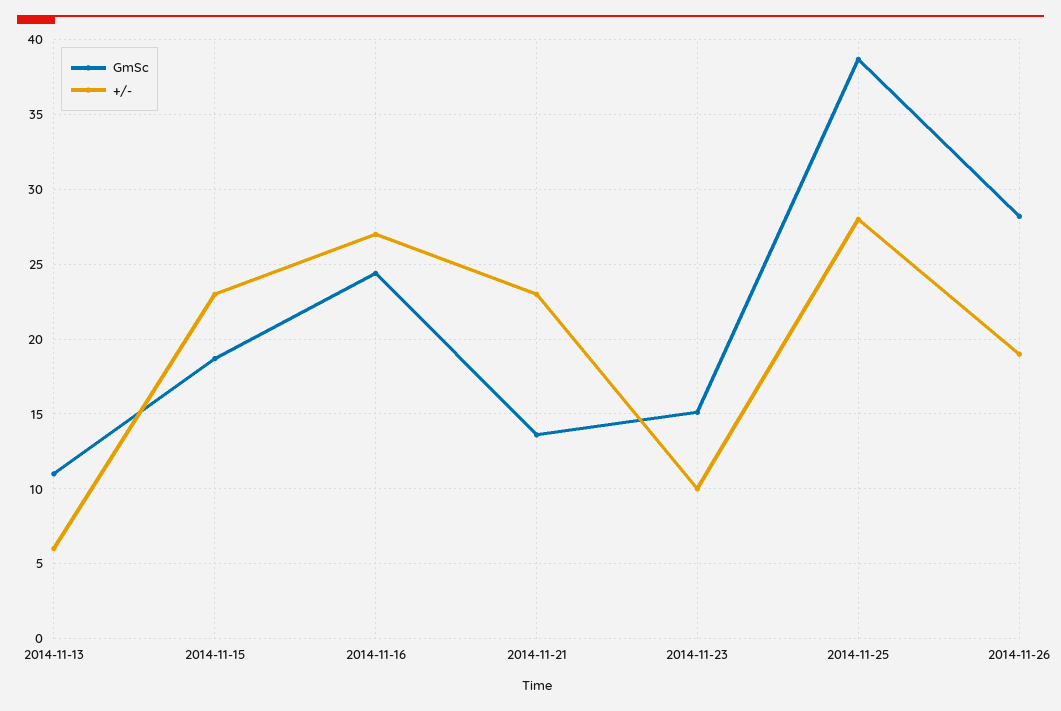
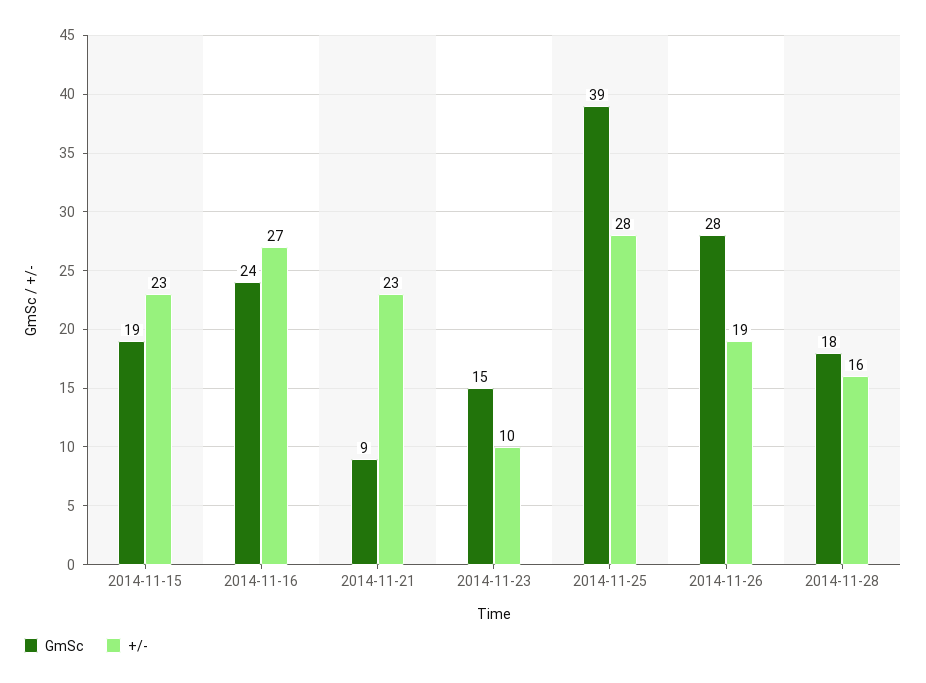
GmSc, 2014-11-13: 11 -> none
+/-, 2014-11-13: 6 -> none
GmSc, 2014-11-21: 13.5 -> 9
GmSc, 2014-11-28: none -> 18
+/-, 2014-11-28: none -> 16

